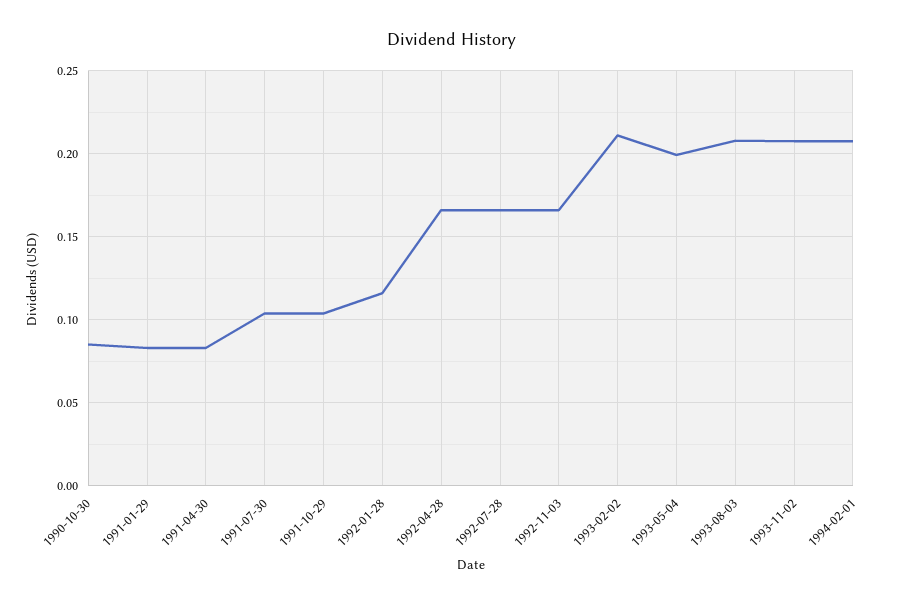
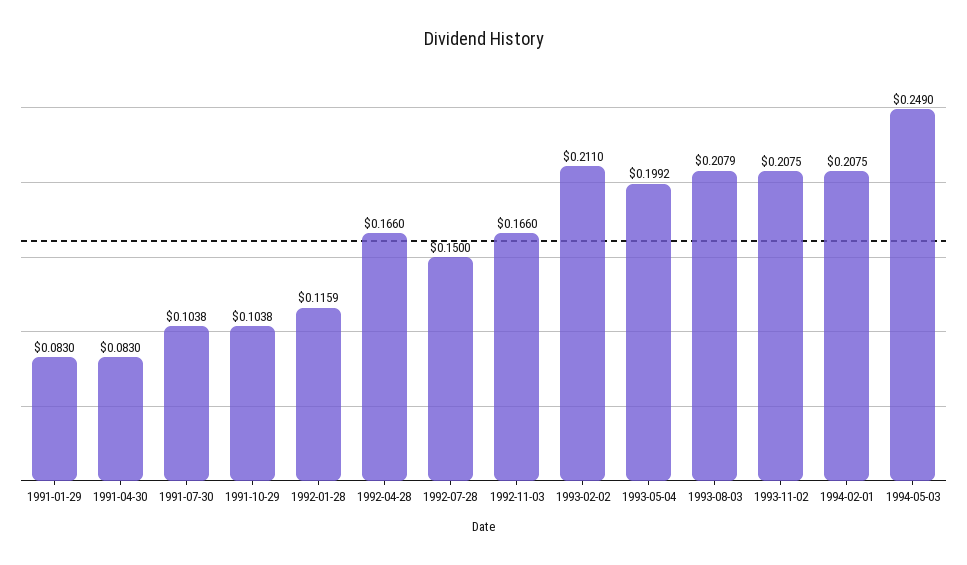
1990-10-30: 0.085 -> none
1992-07-28: 0.165 -> 0.15
1994-05-03: none -> 0.249

